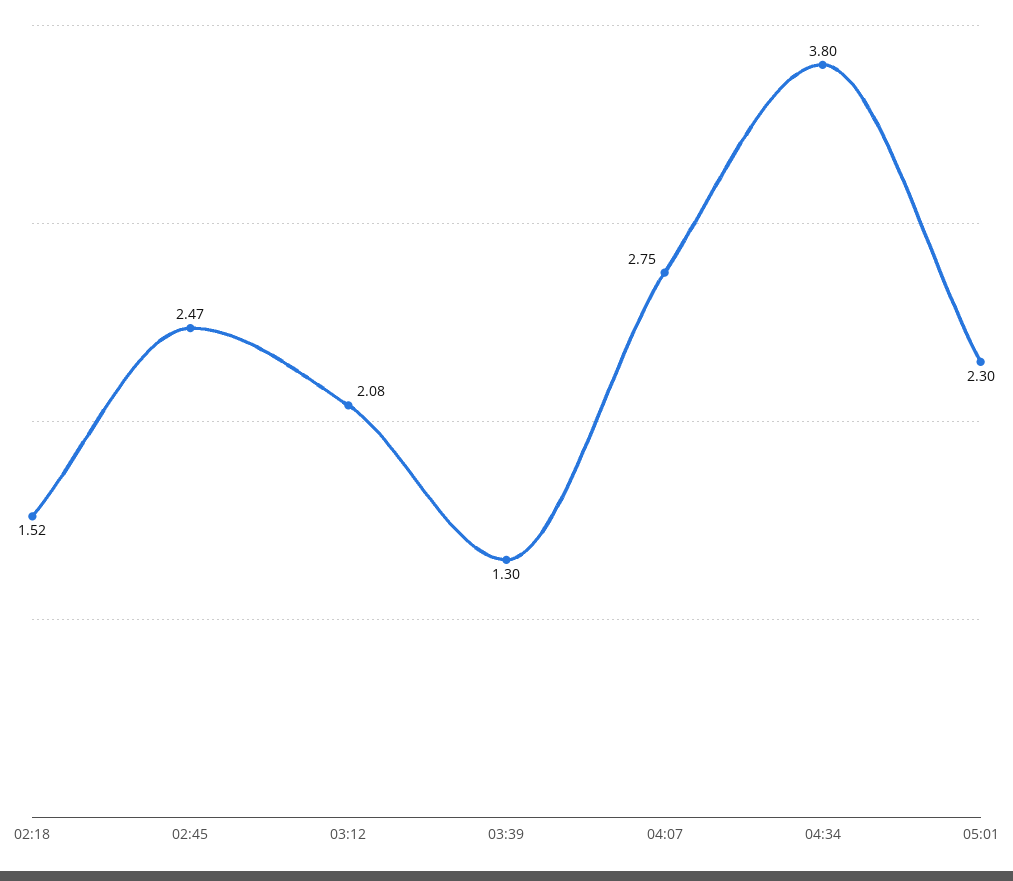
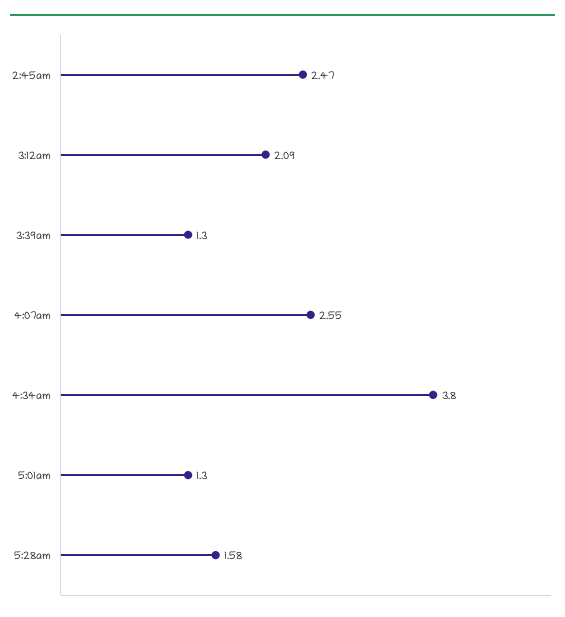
02:18: 1.52 -> none
03:12: 2.08 -> 2.09
04:07: 2.75 -> 2.55
05:01: 2.3 -> 1.3
5:28am: none -> 1.58

